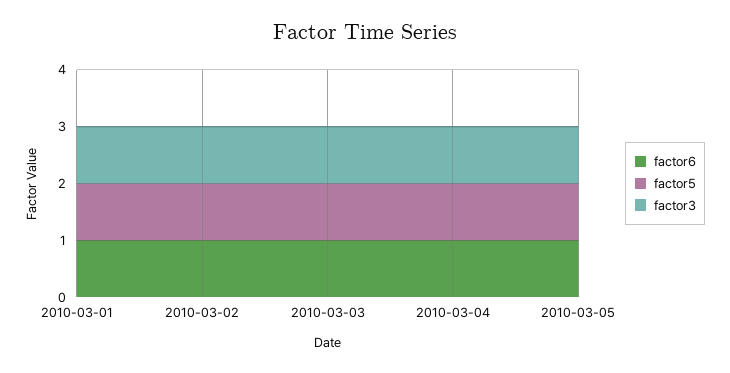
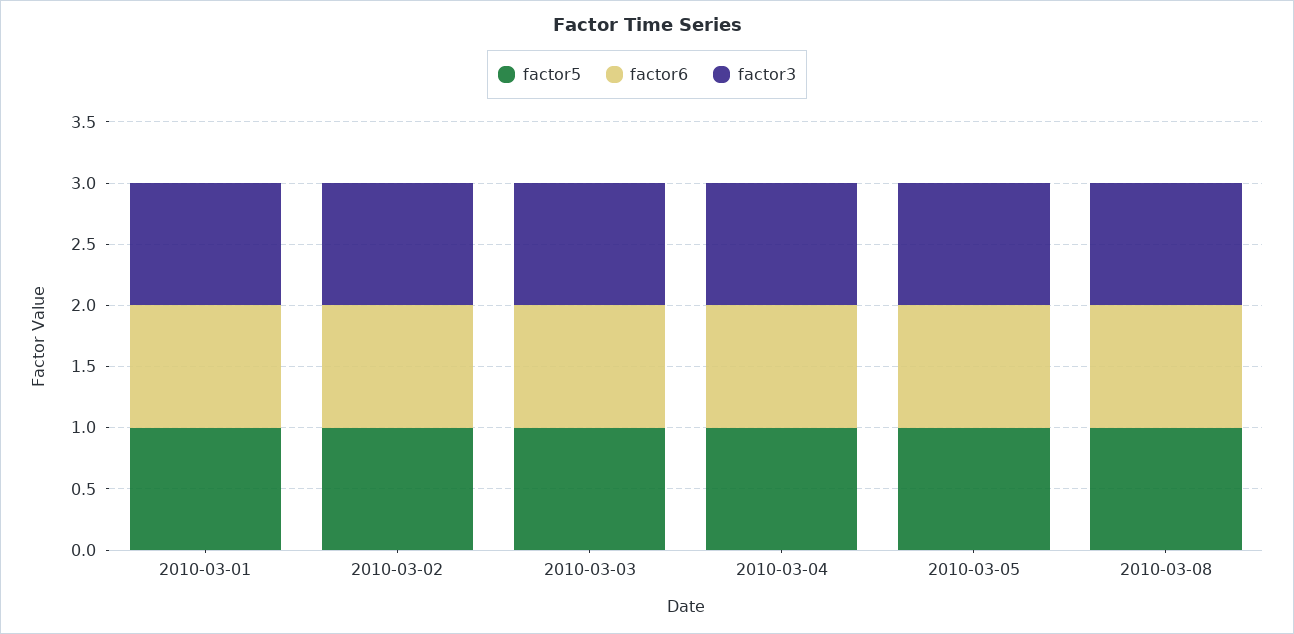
factor5, 2010-03-08: none -> 1
factor6, 2010-03-08: none -> 1
factor3, 2010-03-08: none -> 1

